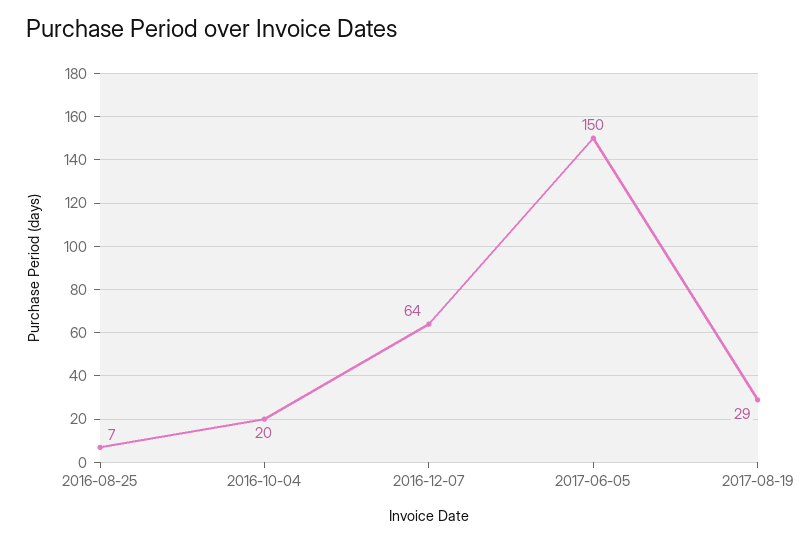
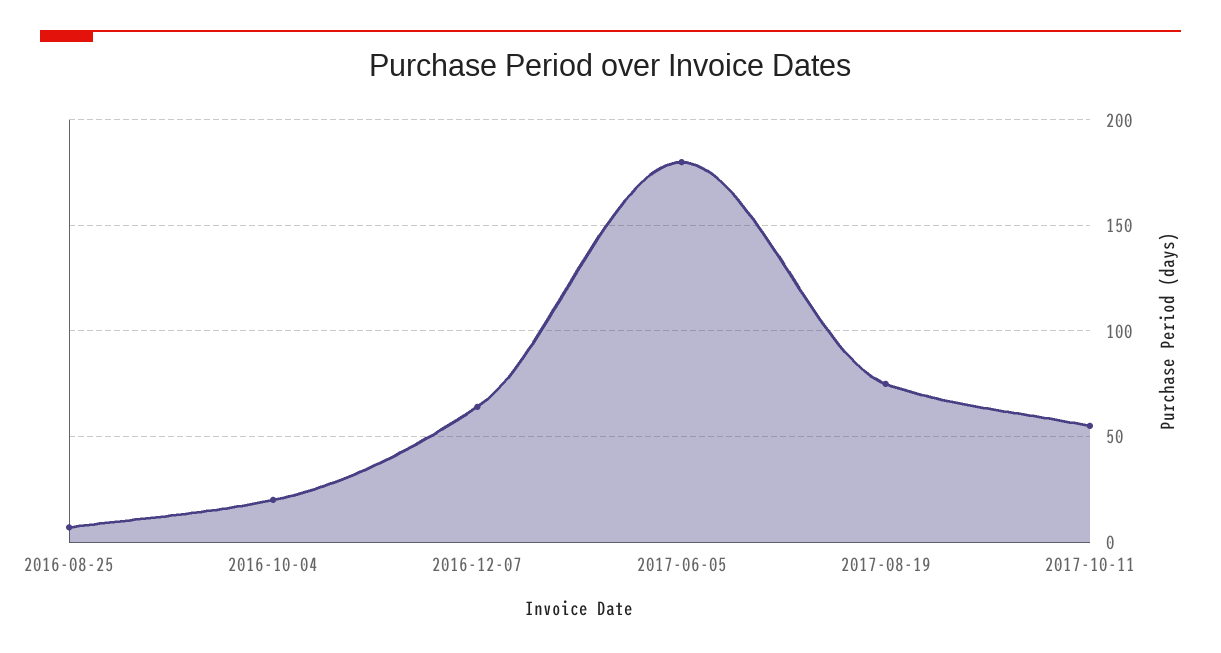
2017-06-05: 150 -> 180
2017-08-19: 29 -> 75
2017-10-11: none -> 55

